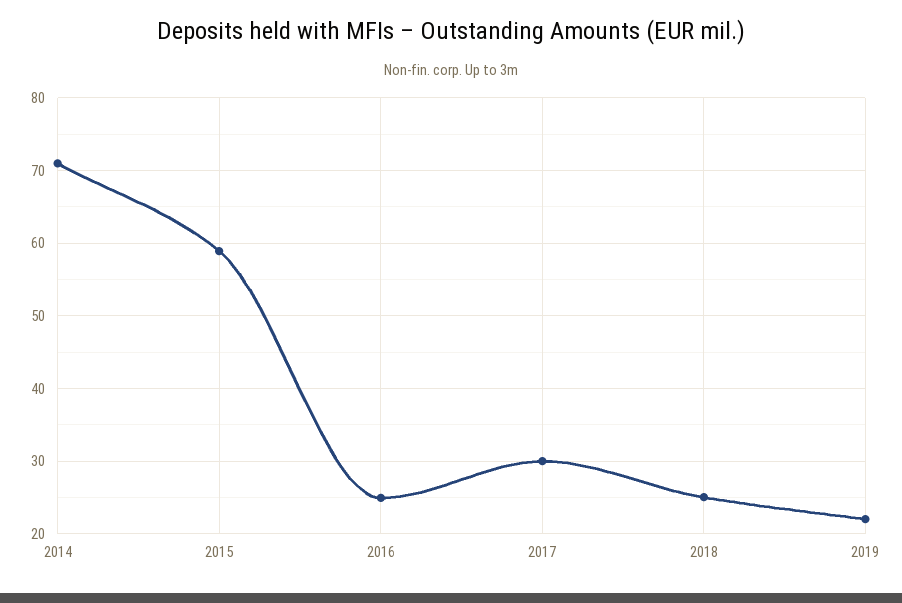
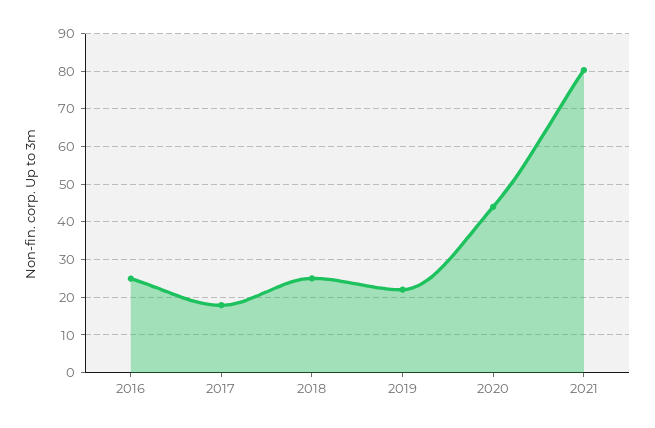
2014: 71 -> none
2015: 59 -> none
2017: 30 -> 18
2020: none -> 44
2021: none -> 80

